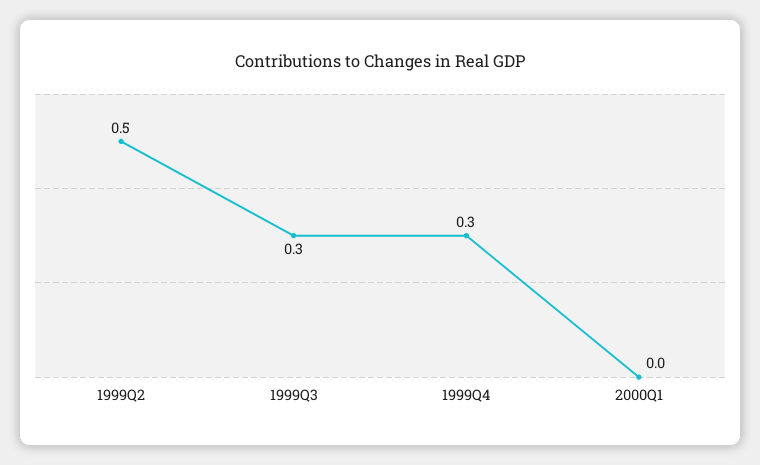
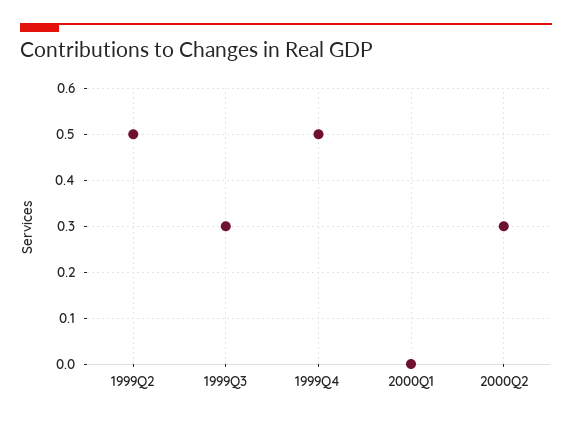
1999Q4: 0.3 -> 0.5
2000Q2: none -> 0.3

